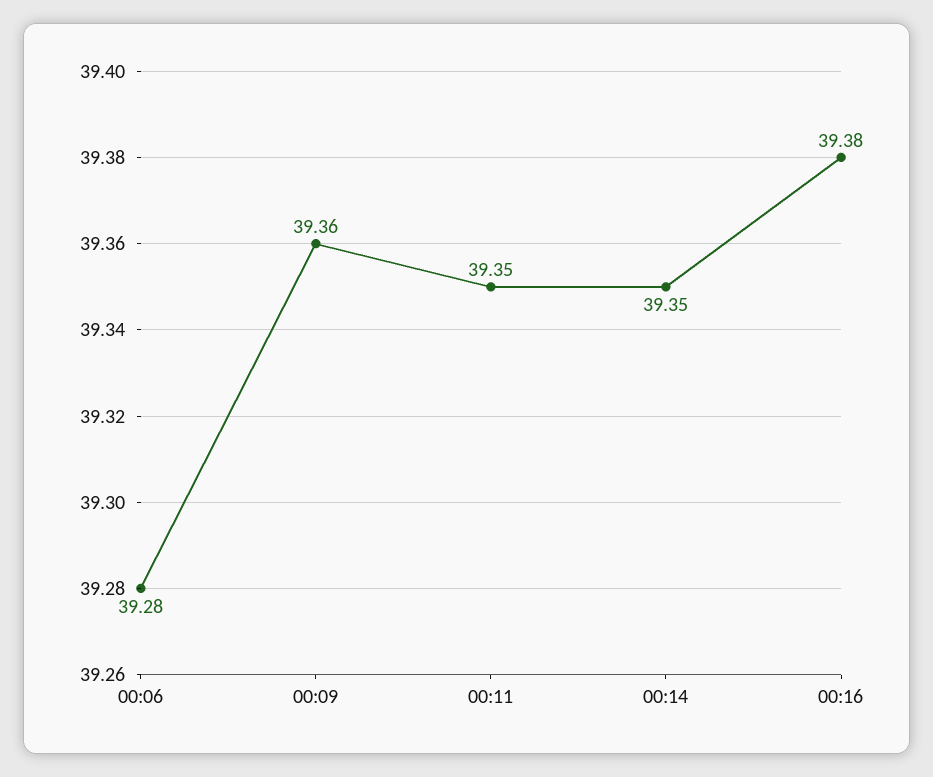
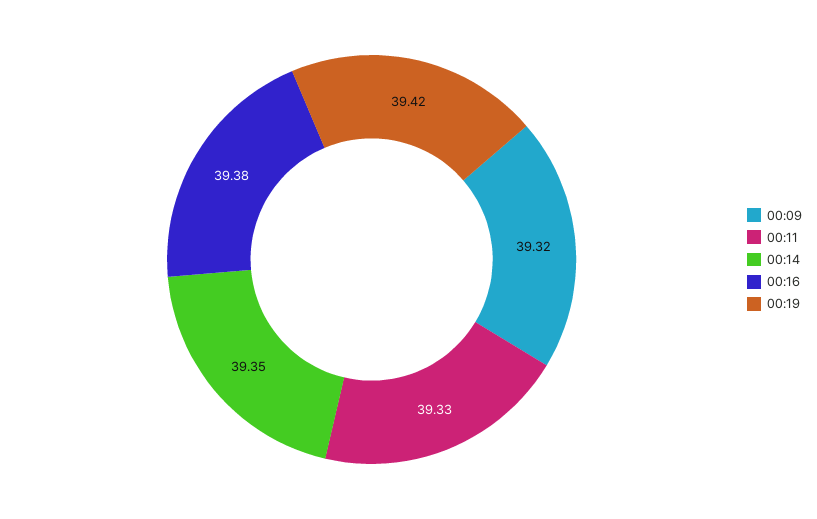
00:06: 39.28 -> none
00:09: 39.36 -> 39.32
00:11: 39.35 -> 39.33
00:19: none -> 39.42

